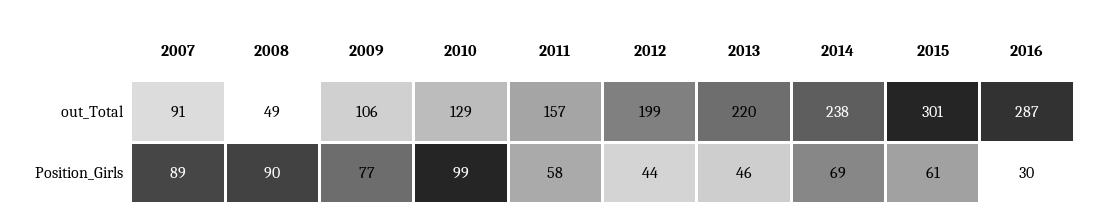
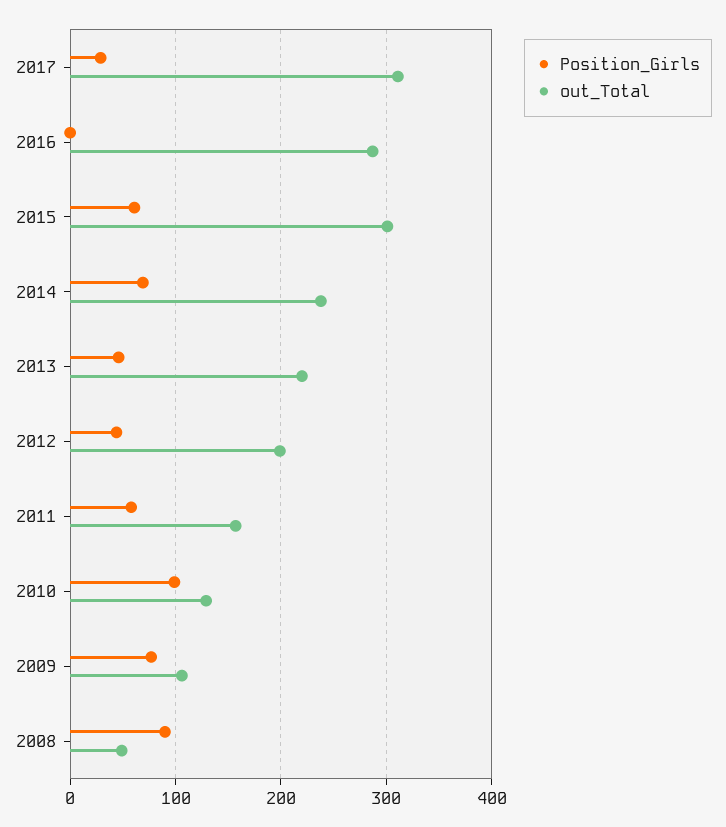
out_Total, 2007: 91 -> none
Position_Girls, 2007: 89 -> none
Position_Girls, 2016: 30 -> 0
Position_Girls, 2017: none -> 30
out_Total, 2017: none -> 310

